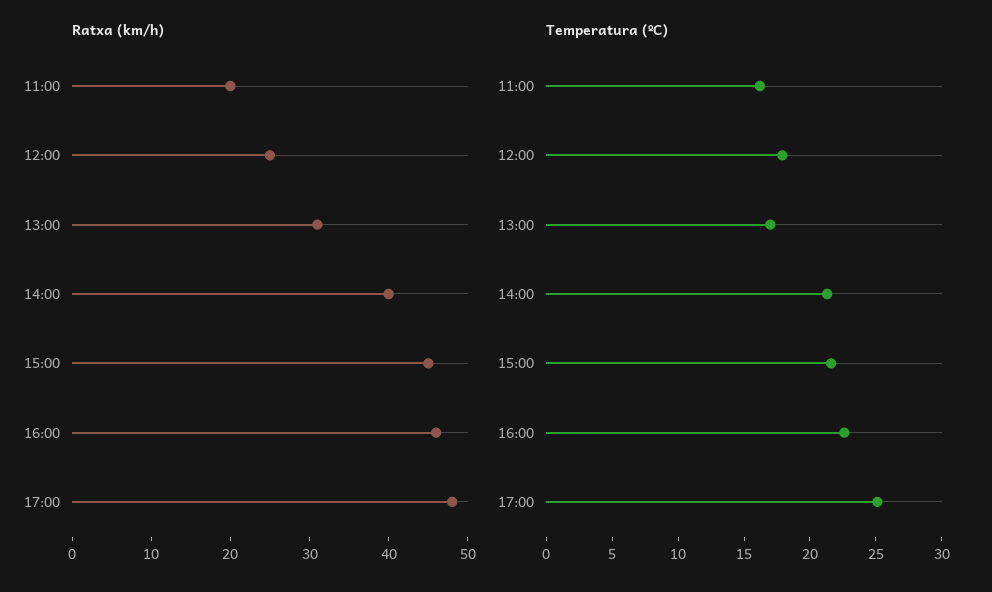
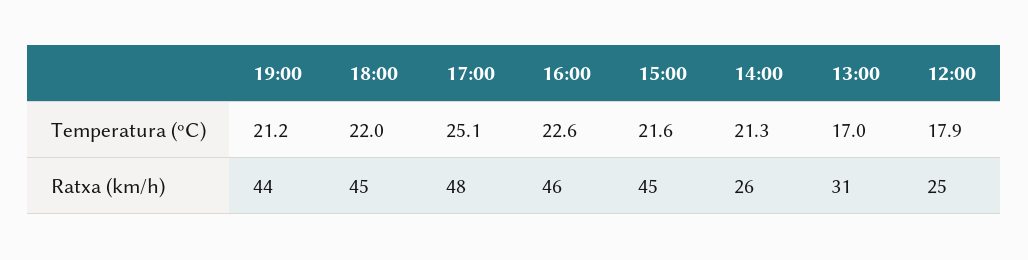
Ratxa (km/h), 11:00: 20 -> none
Ratxa (km/h), 14:00: 40 -> 26
Temperatura (ºC), 11:00: 16 -> none
Temperatura (ºC), 19:00: none -> 21.2
Temperatura (ºC), 18:00: none -> 22
Ratxa (km/h), 19:00: none -> 44
Ratxa (km/h), 18:00: none -> 45

